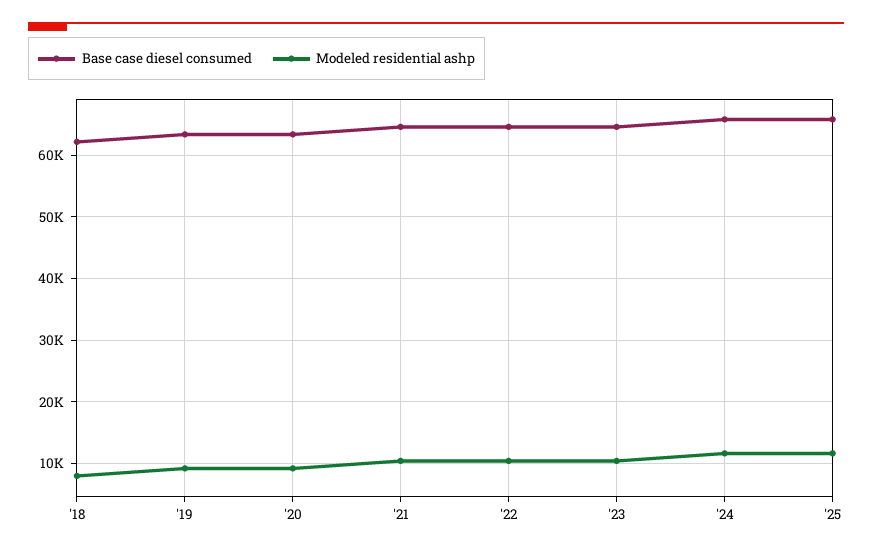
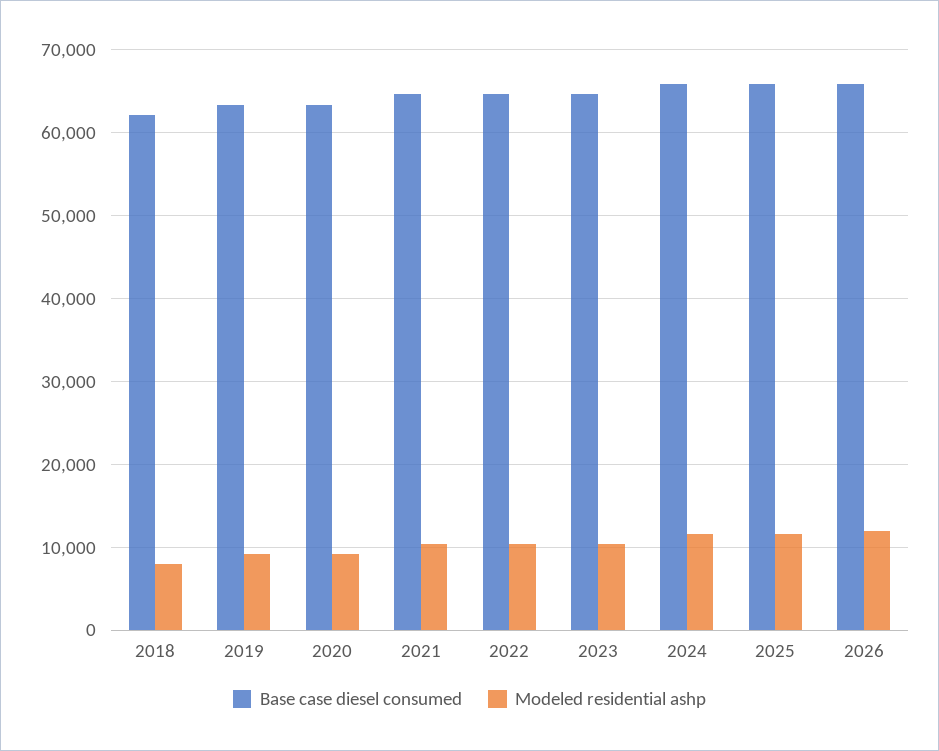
Base case diesel consumed, 2026: none -> 66000
Modeled residential ashp, 2026: none -> 12000

